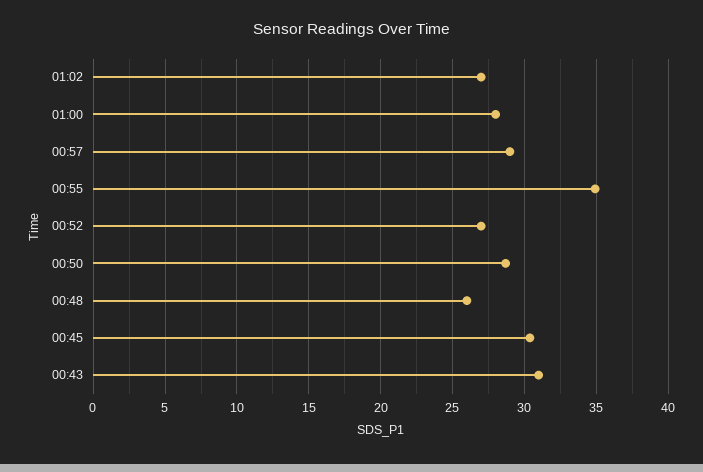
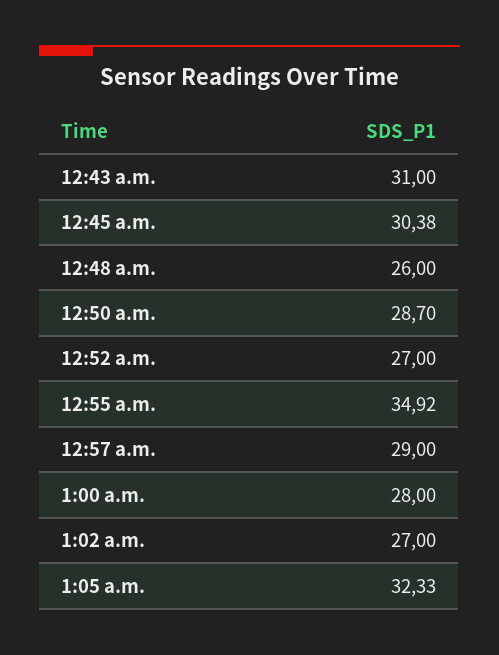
1:05 a.m.: none -> 32.33

